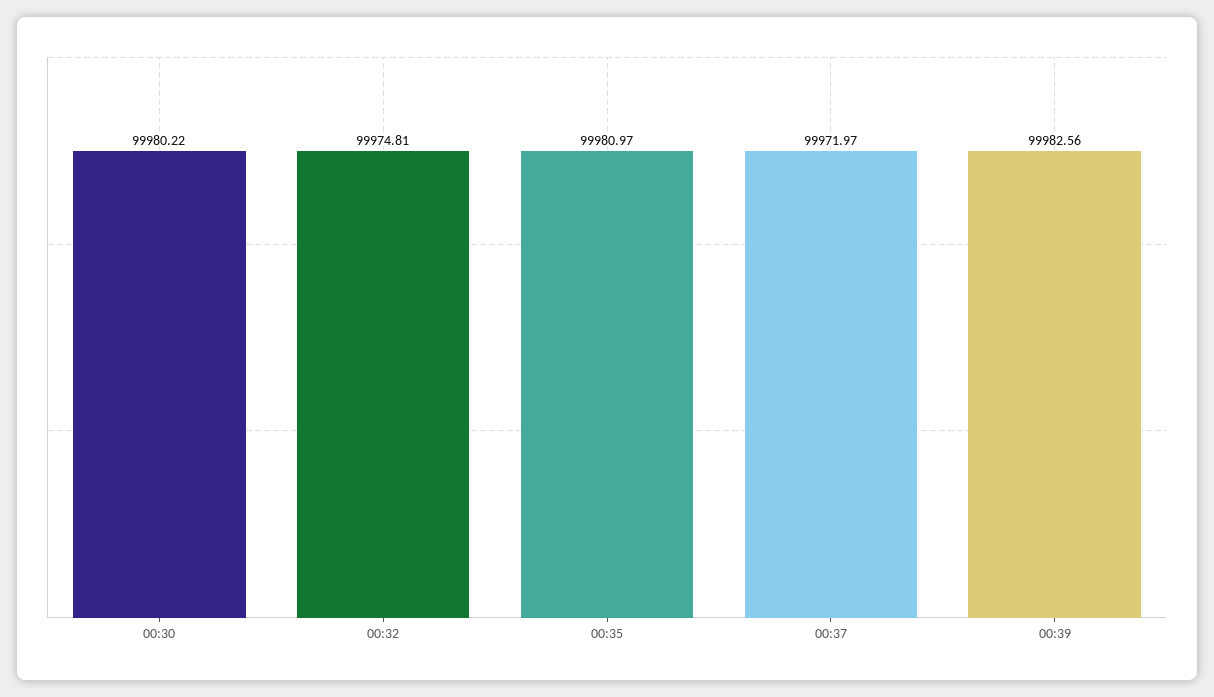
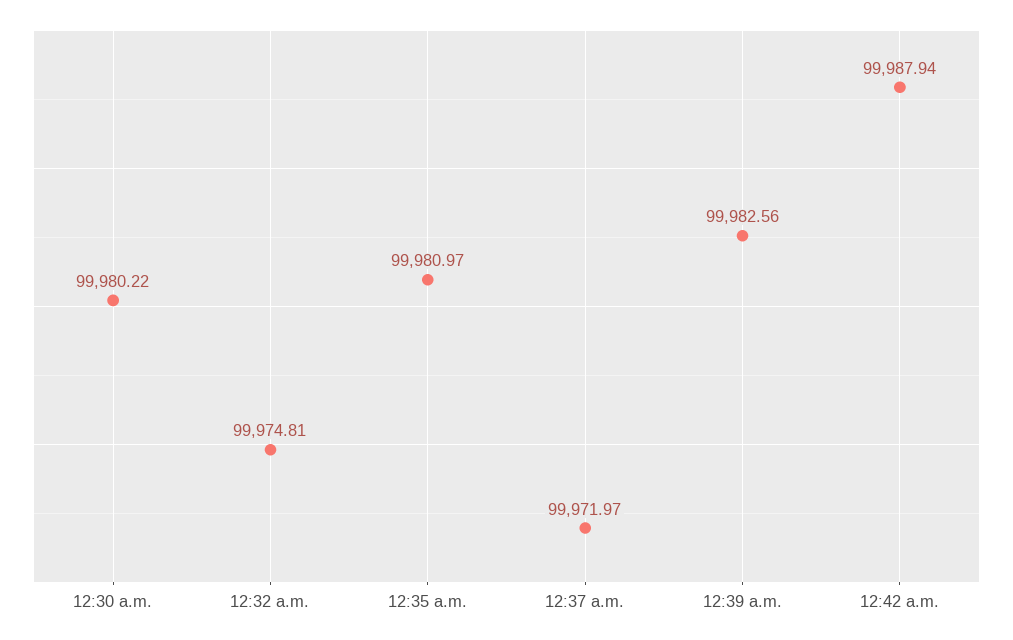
12:42 a.m.: none -> 99987.94

